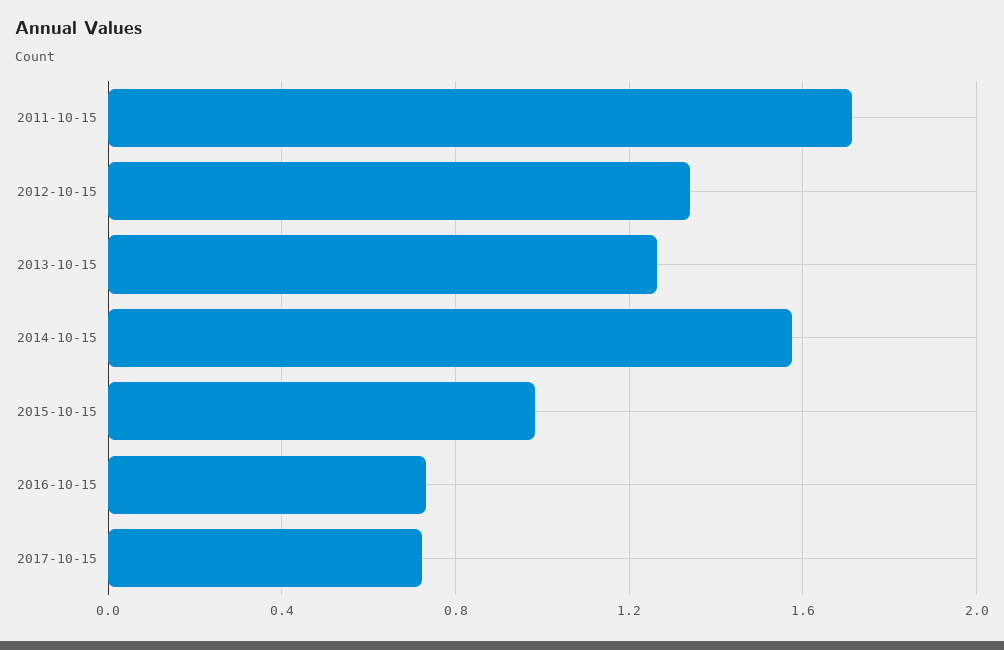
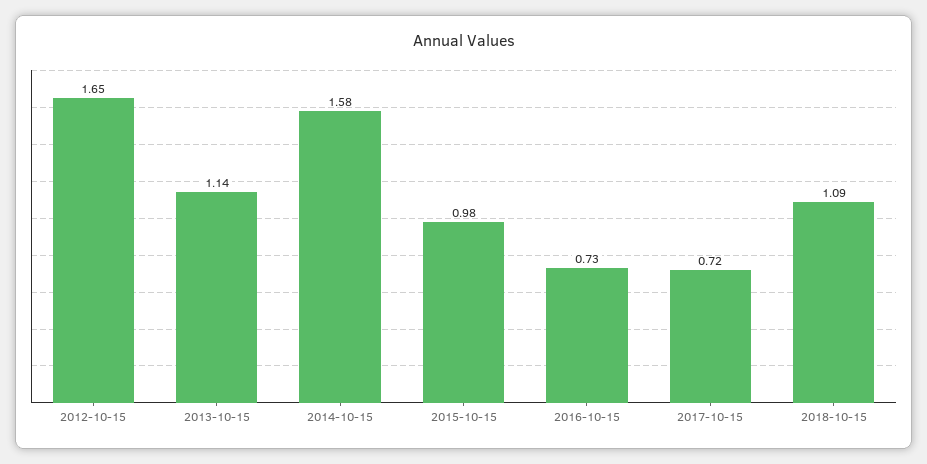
2011-10-15: 1.7 -> none
2012-10-15: 1.35 -> 1.65
2013-10-15: 1.25 -> 1.14
2018-10-15: none -> 1.09

